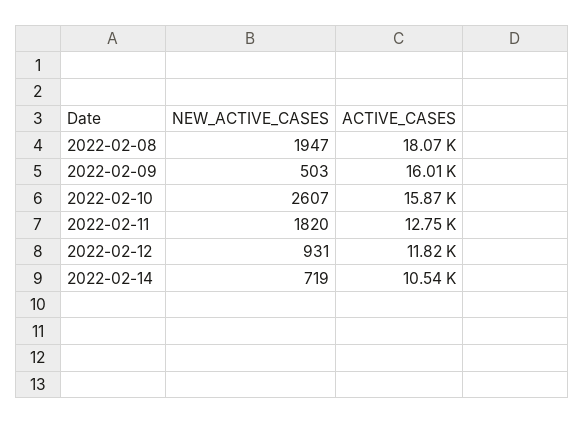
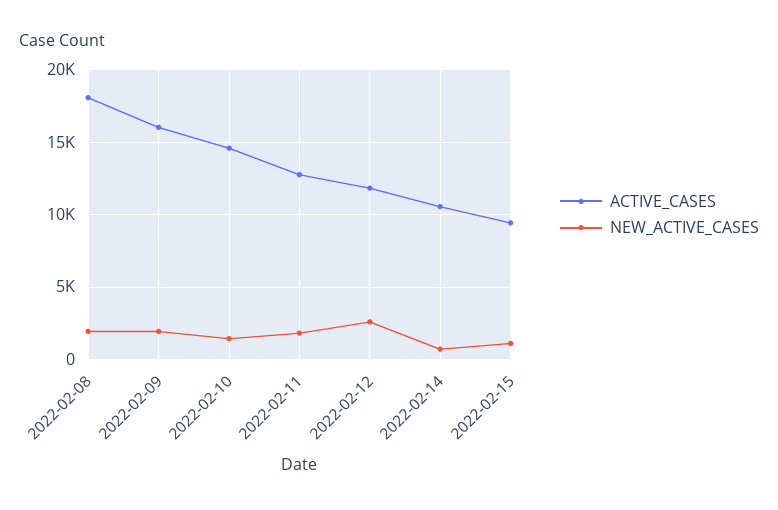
NEW_ACTIVE_CASES, 2022-02-09: 503 -> 2000
NEW_ACTIVE_CASES, 2022-02-10: 2607 -> 1500
ACTIVE_CASES, 2022-02-10: 15870 -> 14500
NEW_ACTIVE_CASES, 2022-02-12: 931 -> 2500
ACTIVE_CASES, 2022-02-15: none -> 9500
NEW_ACTIVE_CASES, 2022-02-15: none -> 1000

